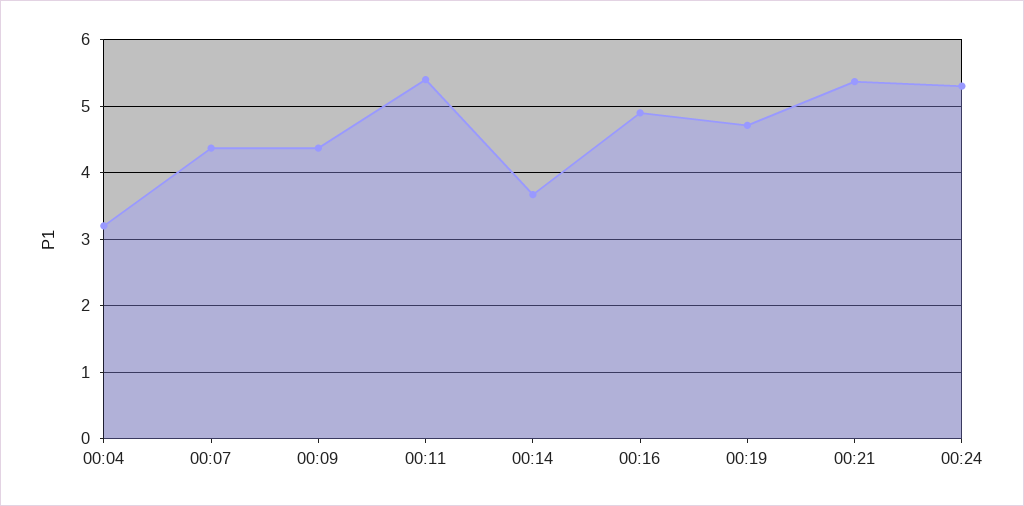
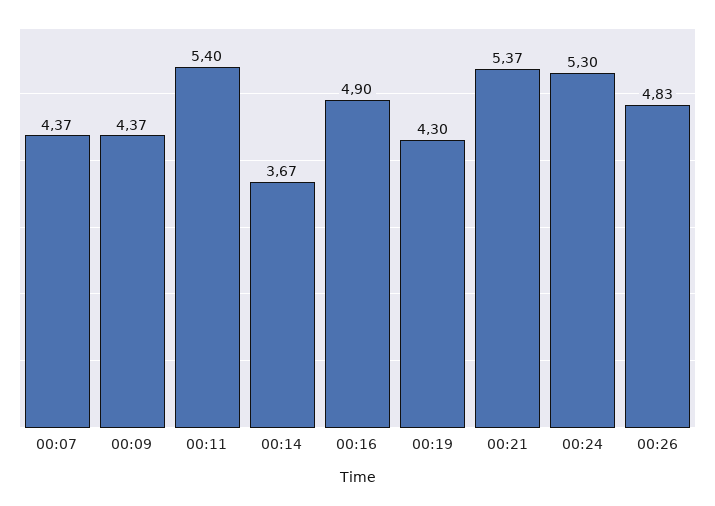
00:04: 3.2 -> none
00:19: 4.7 -> 4.3
00:26: none -> 4.83

